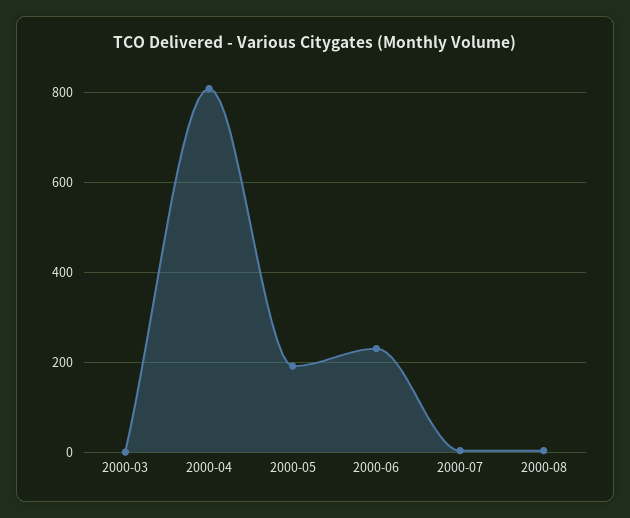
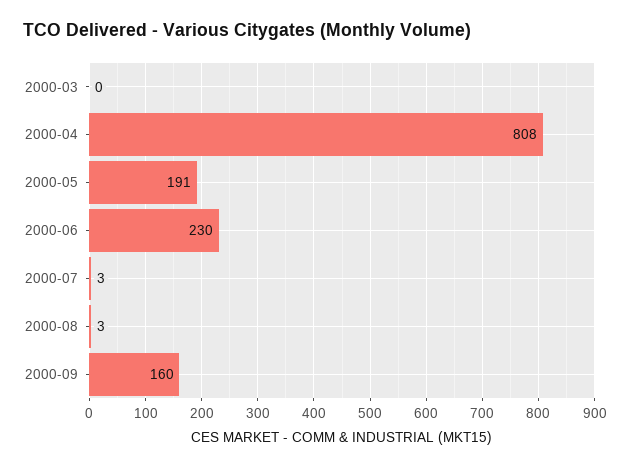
2000-09: none -> 160

